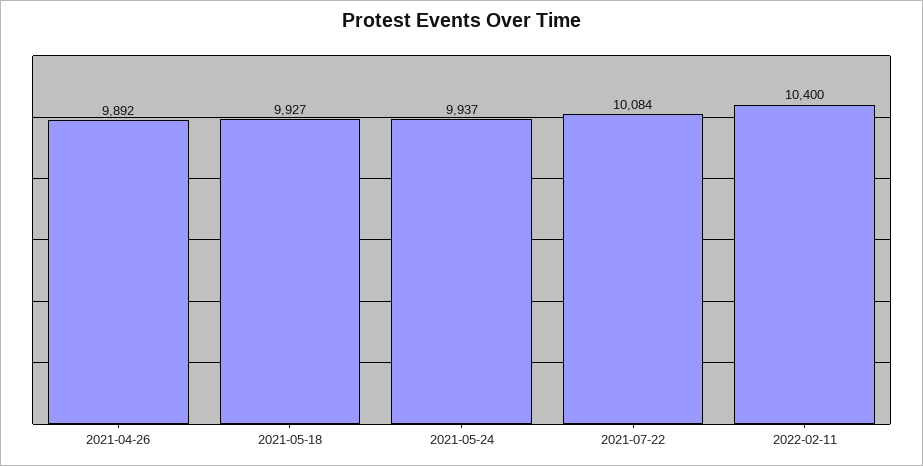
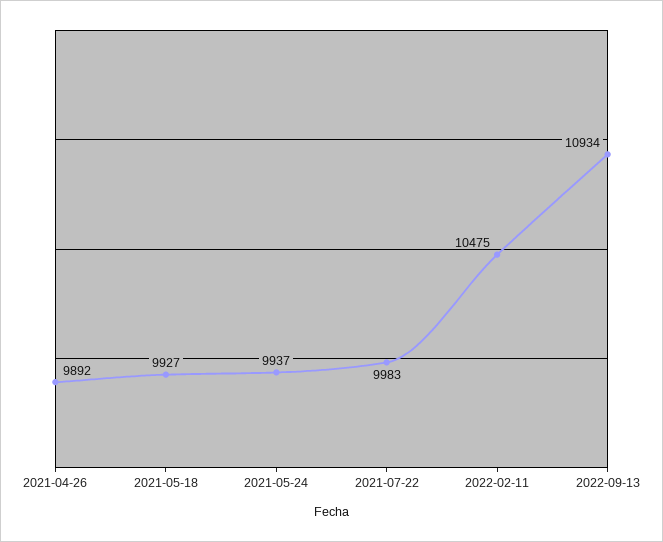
2021-07-22: 10084 -> 9983
2022-02-11: 10400 -> 10475
2022-09-13: none -> 10934

